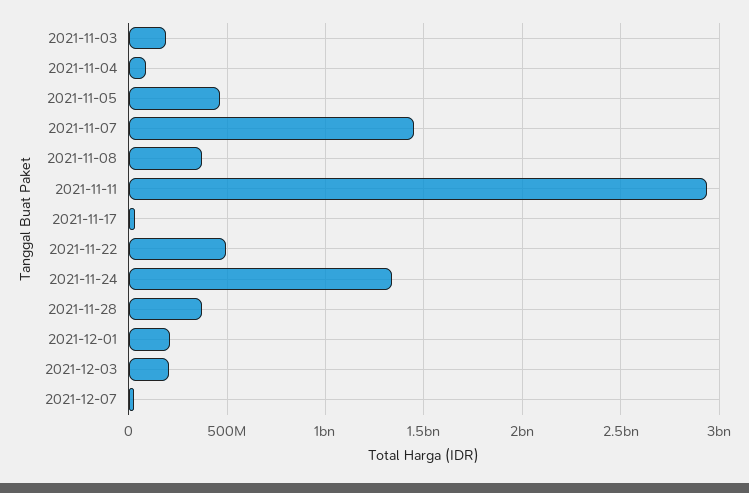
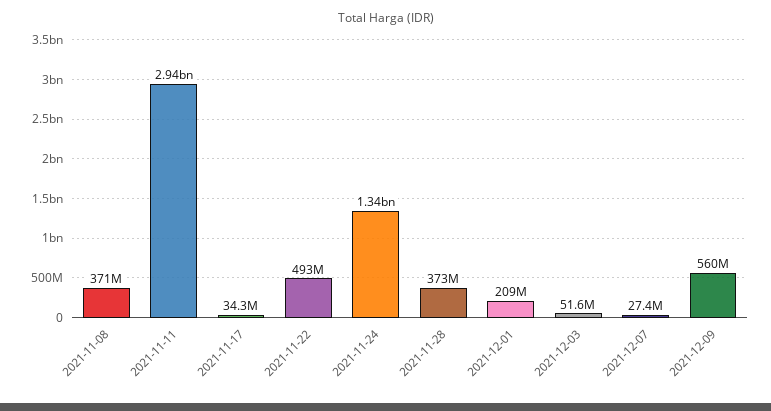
2021-11-03: 200000000 -> none
2021-11-04: 100000000 -> none
2021-11-05: 450000000 -> none
2021-11-07: 1450000000 -> none
2021-12-03: 200000000 -> 51600000
2021-12-09: none -> 560000000

